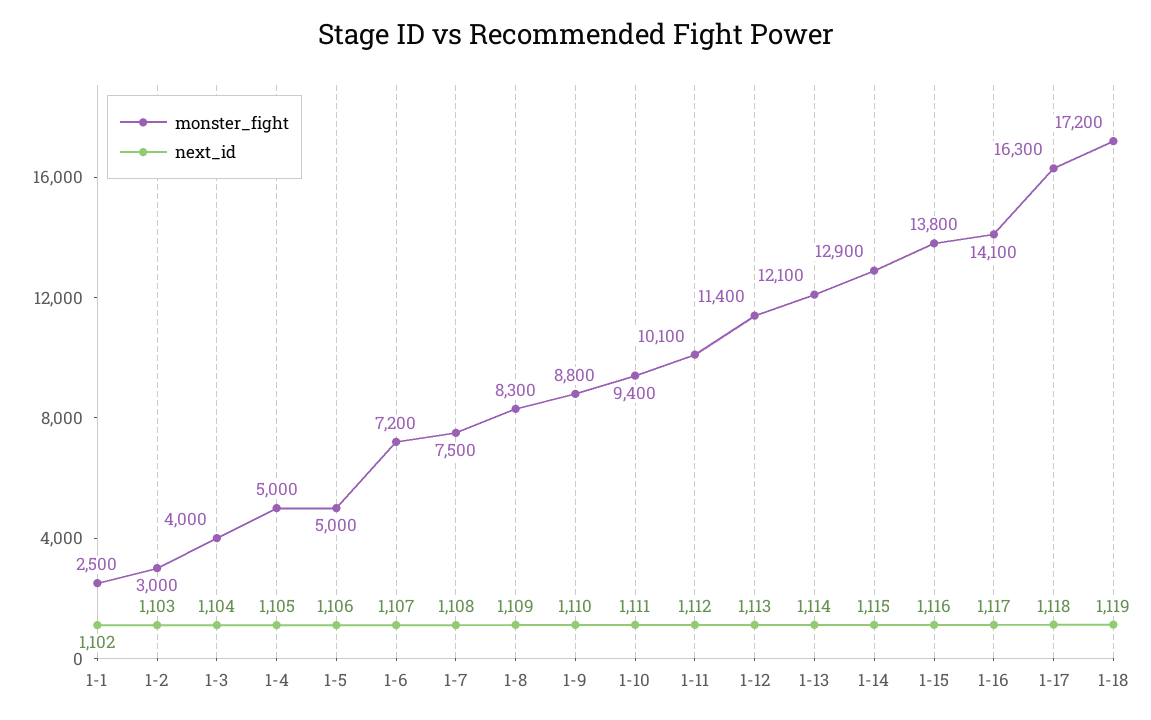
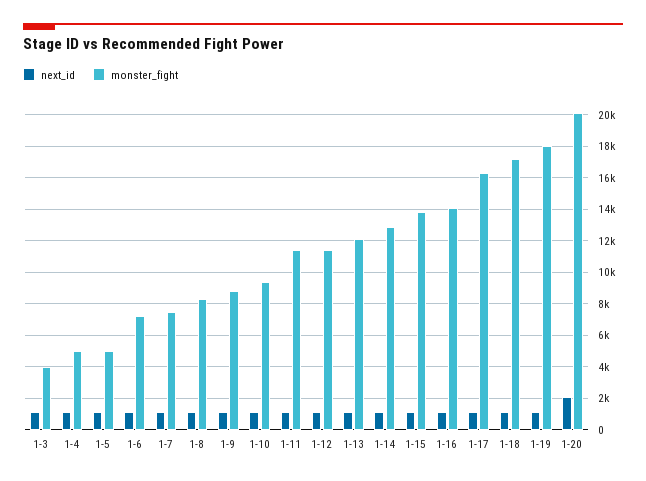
monster_fight, 1-1: 2500 -> none
next_id, 1-1: 1102 -> none
monster_fight, 1-2: 3000 -> none
next_id, 1-2: 1103 -> none
monster_fight, 1-11: 10100 -> 11500
next_id, 1-19: none -> 1000
monster_fight, 1-19: none -> 18000
next_id, 1-20: none -> 2000
monster_fight, 1-20: none -> 20000

